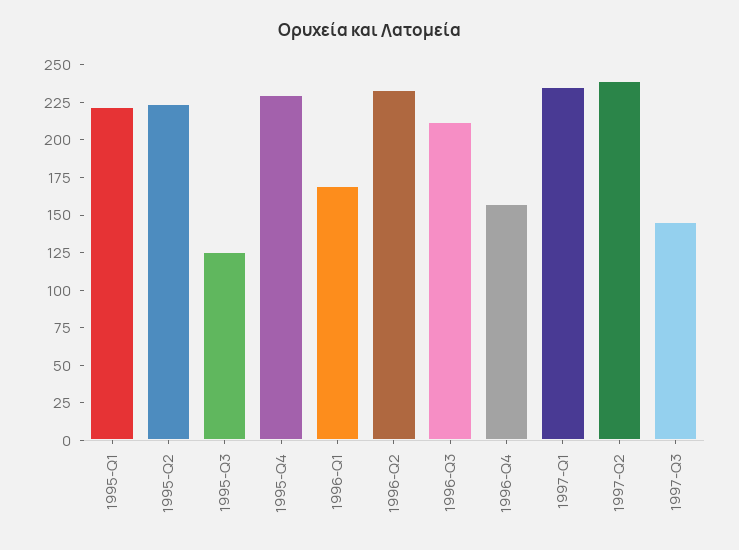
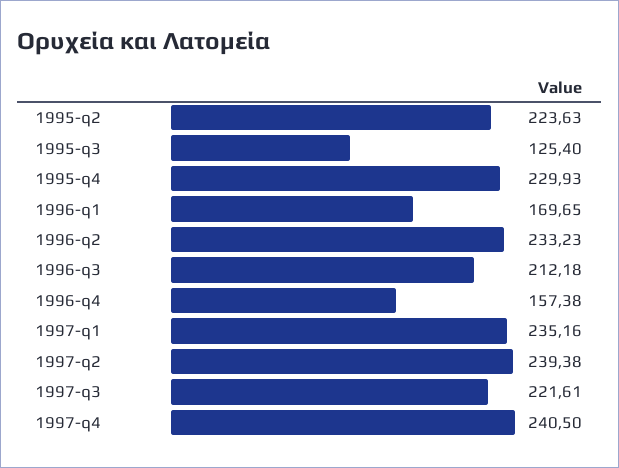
1995-Q1: 225 -> none
1997-Q3: 150 -> 221.61
1997-q4: none -> 240.5

